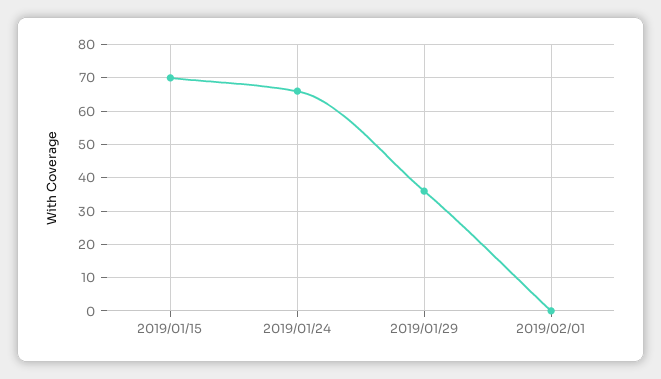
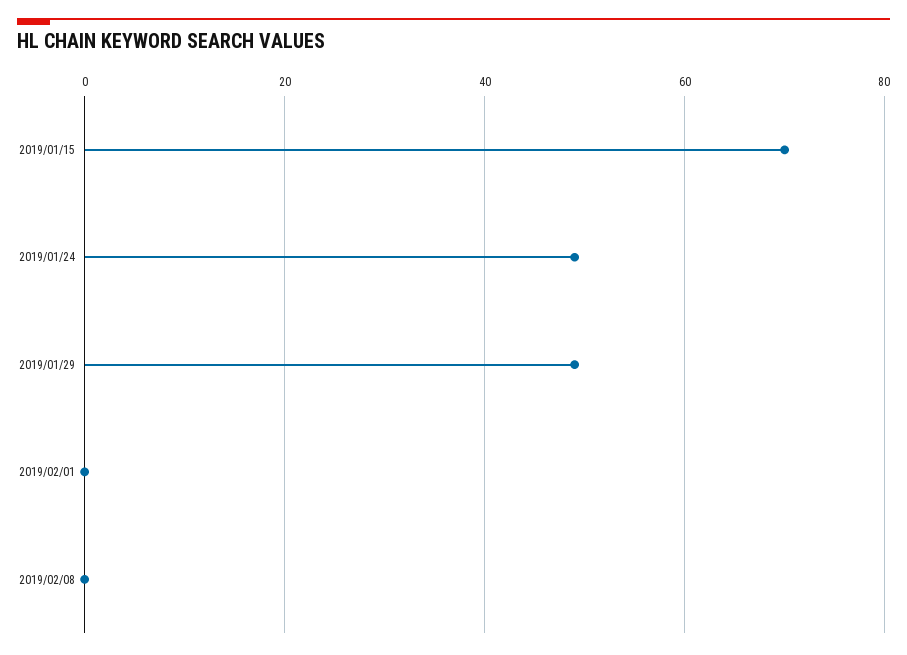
2019/01/24: 65 -> 50
2019/01/29: 35 -> 50
2019/02/08: none -> 0

